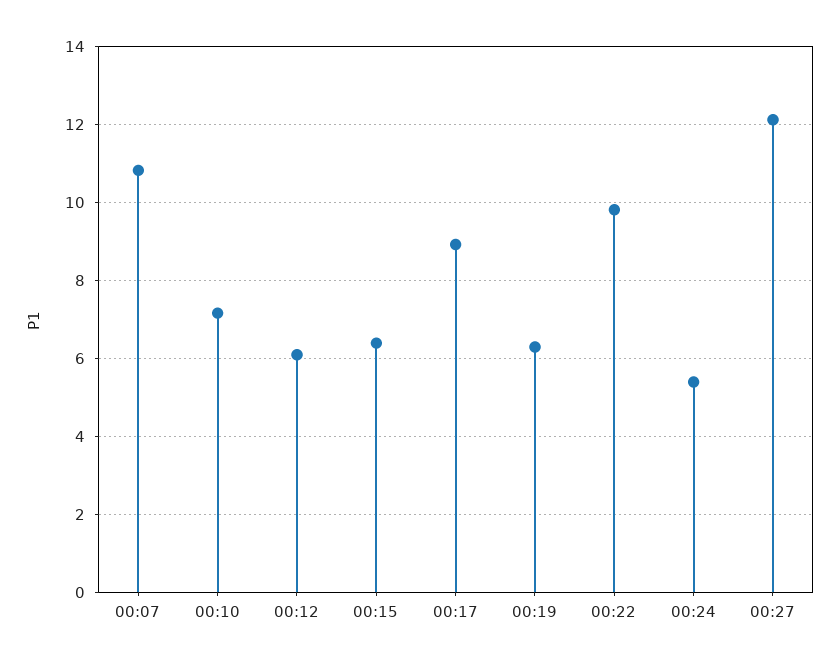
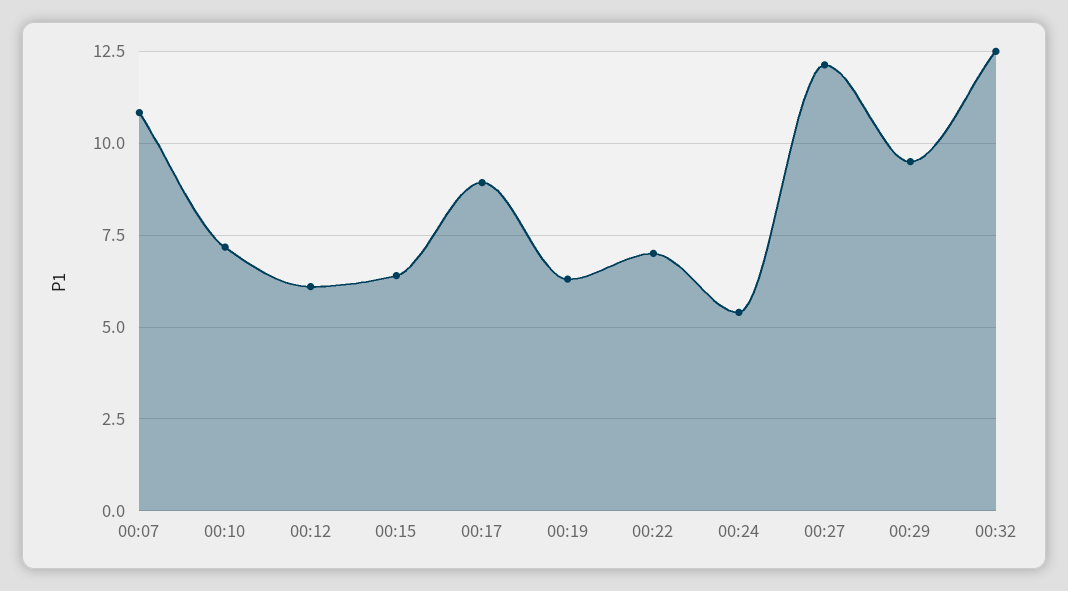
00:22: 9.8 -> 7
00:29: none -> 9.5
00:32: none -> 12.5

